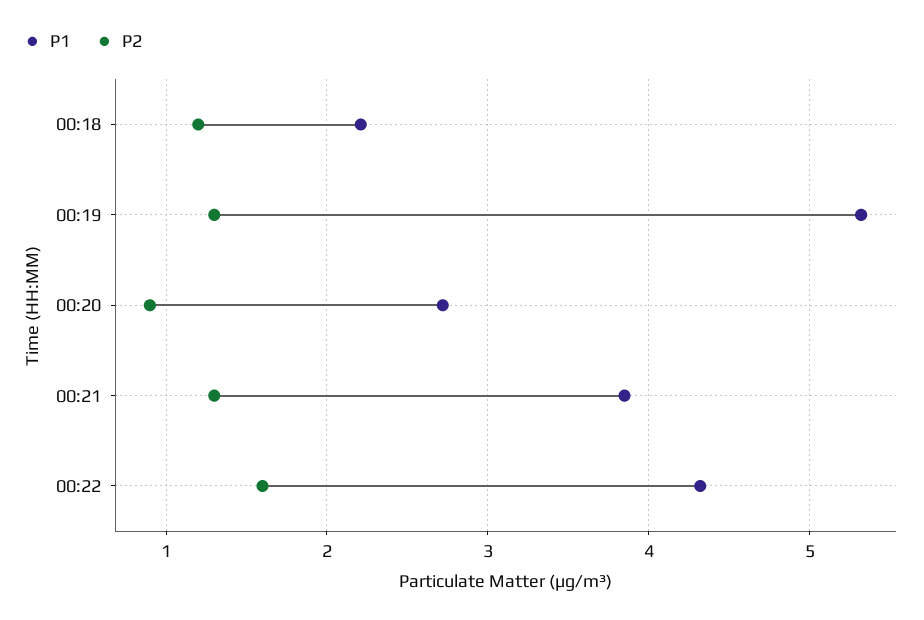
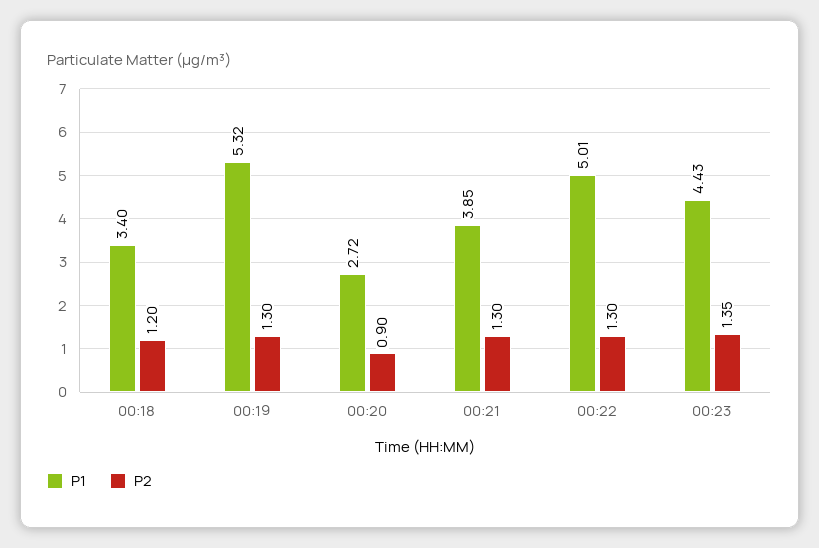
P1, 00:18: 2.2 -> 3.4
P1, 00:22: 4.3 -> 5.01
P2, 00:22: 1.6 -> 1.3
P1, 00:23: none -> 4.43
P2, 00:23: none -> 1.35

